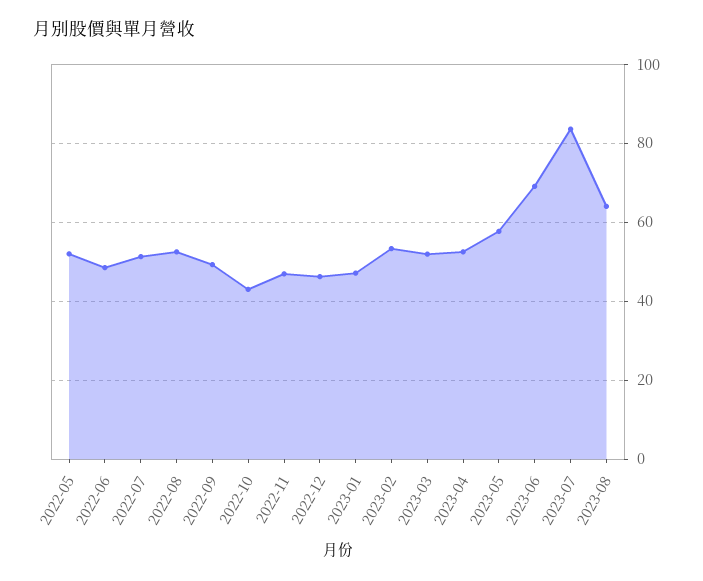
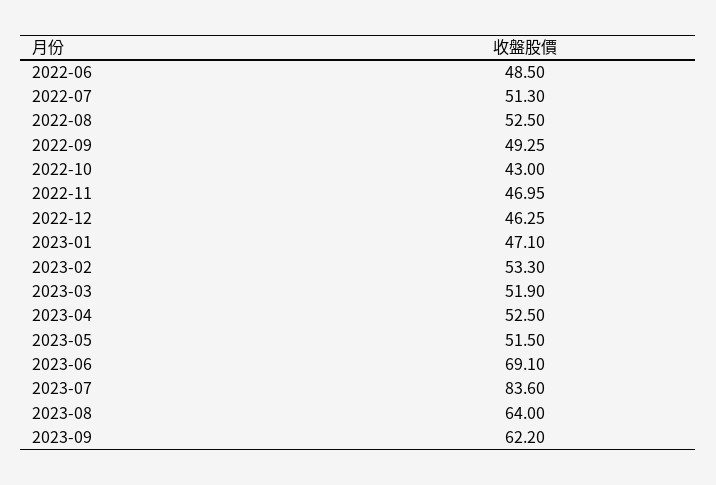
2022-05: 52 -> none
2023-05: 58 -> 51.5
2023-09: none -> 62.2

